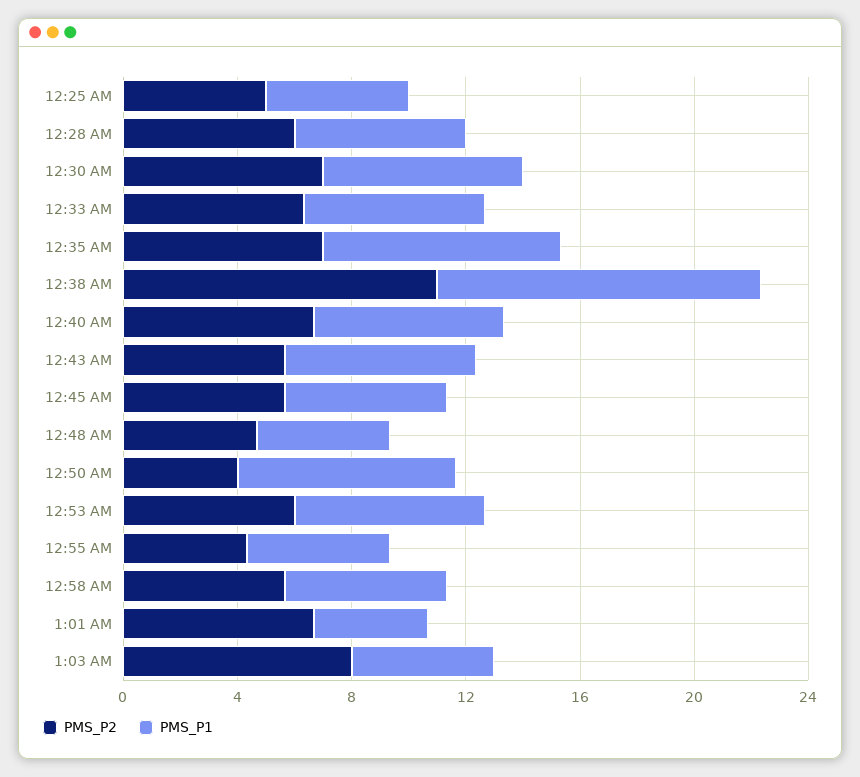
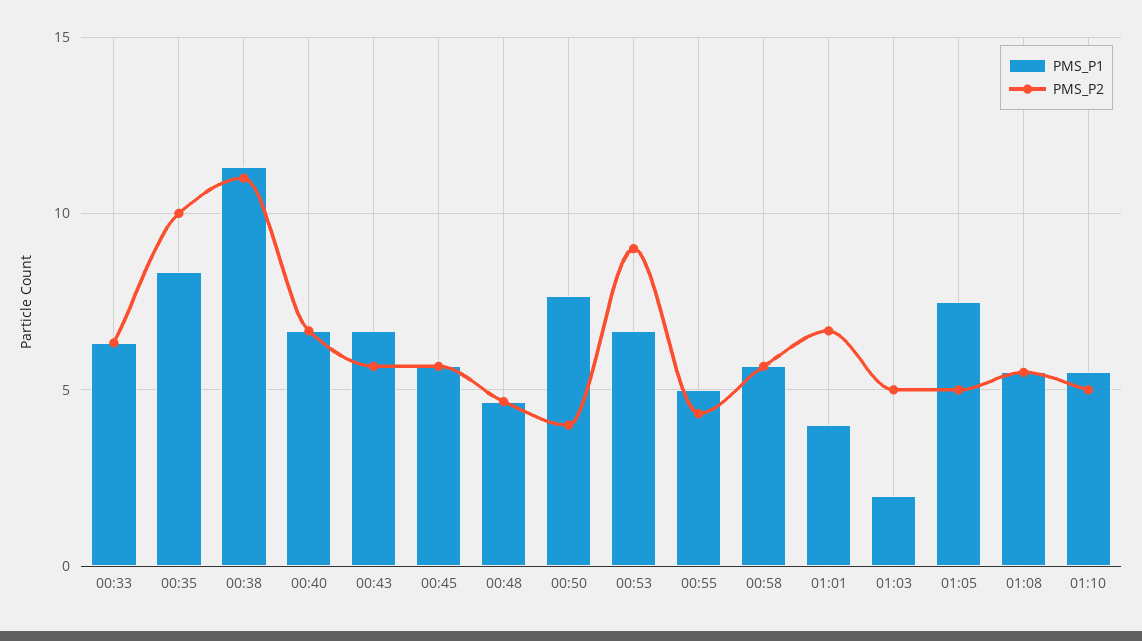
PMS_P2, 12:25 AM: 5 -> none
PMS_P1, 12:25 AM: 5 -> none
PMS_P2, 12:28 AM: 6 -> none
PMS_P1, 12:28 AM: 6 -> none
PMS_P2, 12:30 AM: 7 -> none
PMS_P1, 12:30 AM: 7 -> none
PMS_P2, 12:35 AM: 7 -> 10
PMS_P2, 12:53 AM: 6 -> 9
PMS_P2, 1:03 AM: 8 -> 5
PMS_P1, 1:03 AM: 5 -> 2
PMS_P1, 01:05: none -> 7.5
PMS_P2, 01:05: none -> 5
PMS_P1, 01:08: none -> 5.5
PMS_P2, 01:08: none -> 5.5
PMS_P1, 01:10: none -> 5.5
PMS_P2, 01:10: none -> 5

